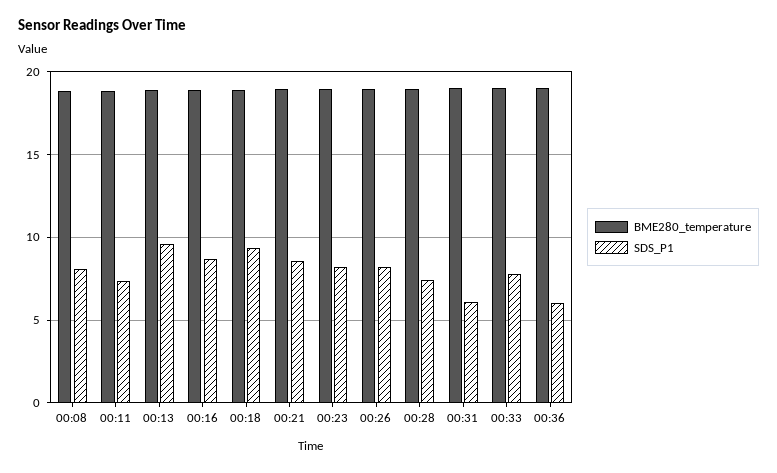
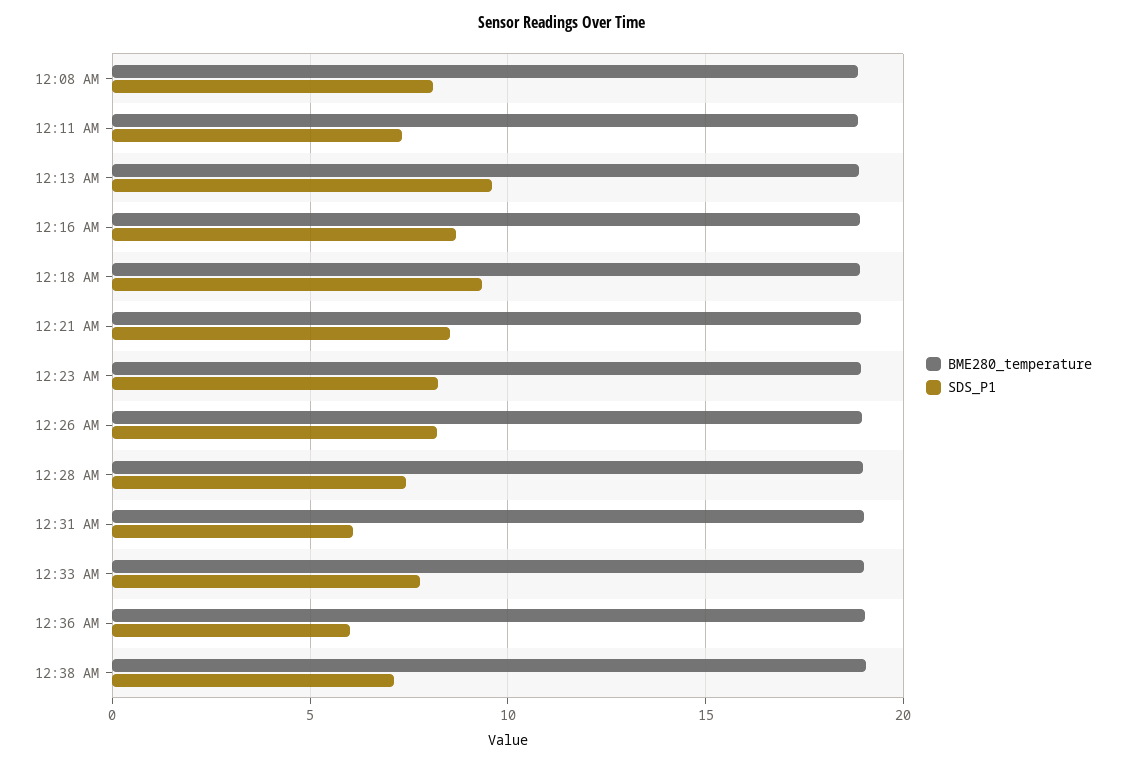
BME280_temperature, 12:38 AM: none -> 19
SDS_P1, 12:38 AM: none -> 7

